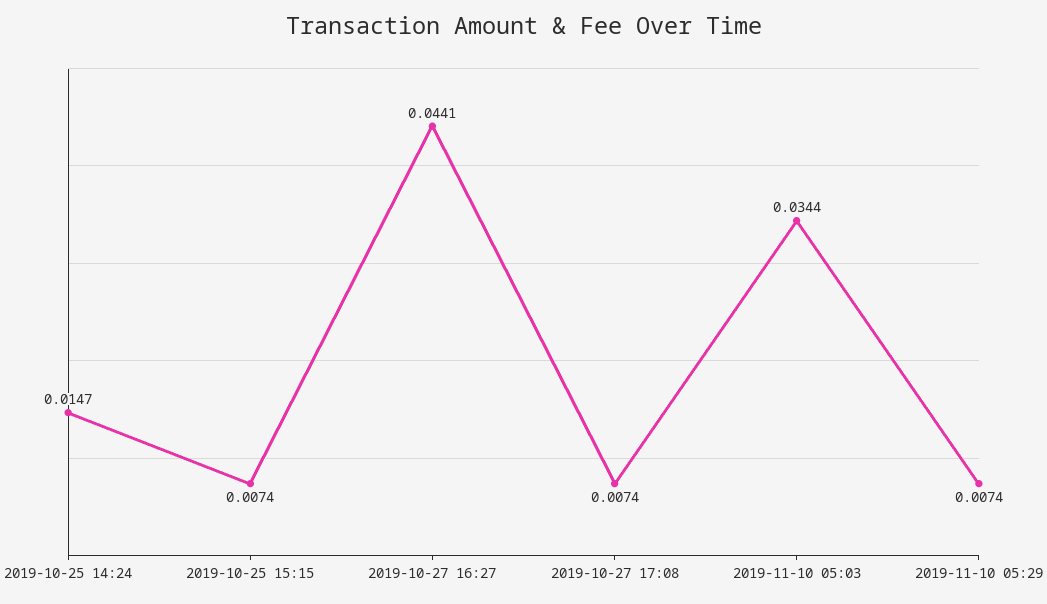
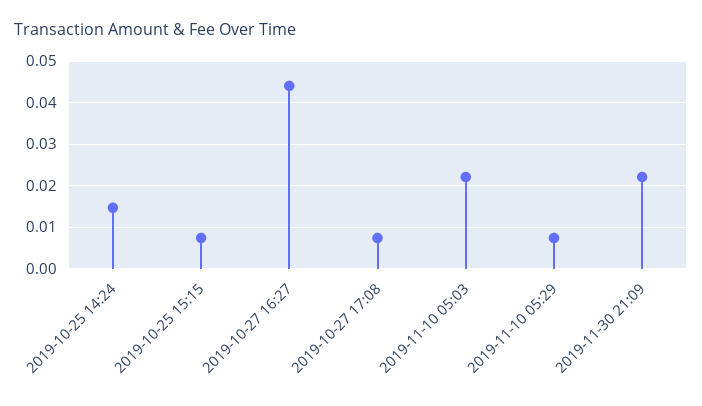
2019-11-10 05:03: 0.0344 -> 0.022
2019-11-30 21:09: none -> 0.022

